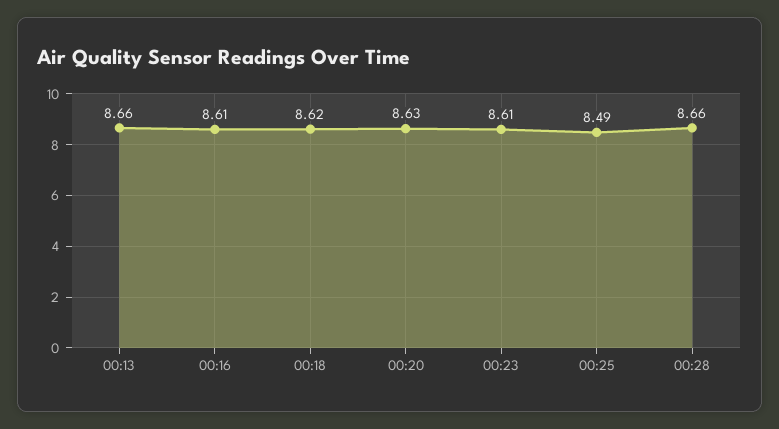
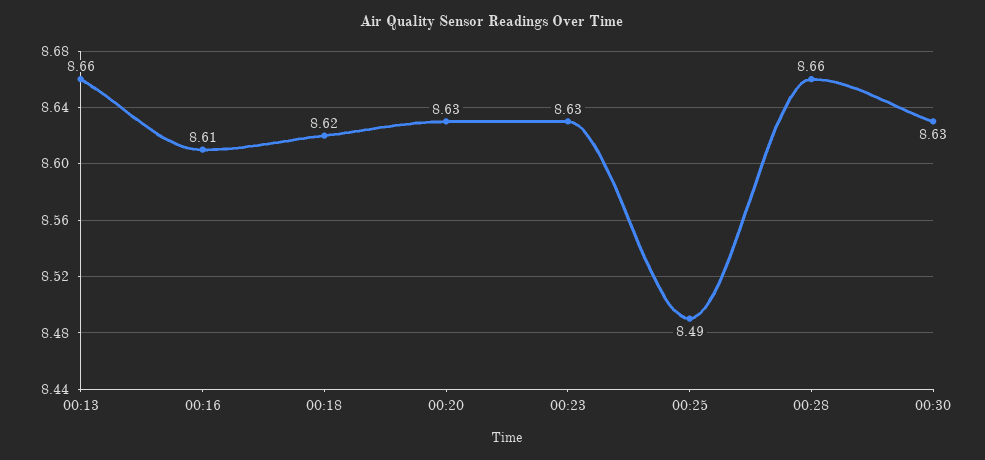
00:23: 8.61 -> 8.63
00:30: none -> 8.63

